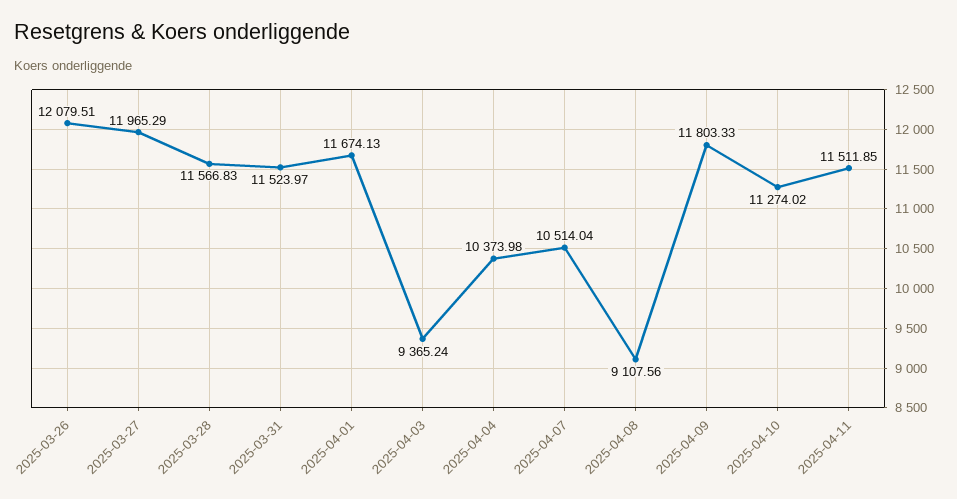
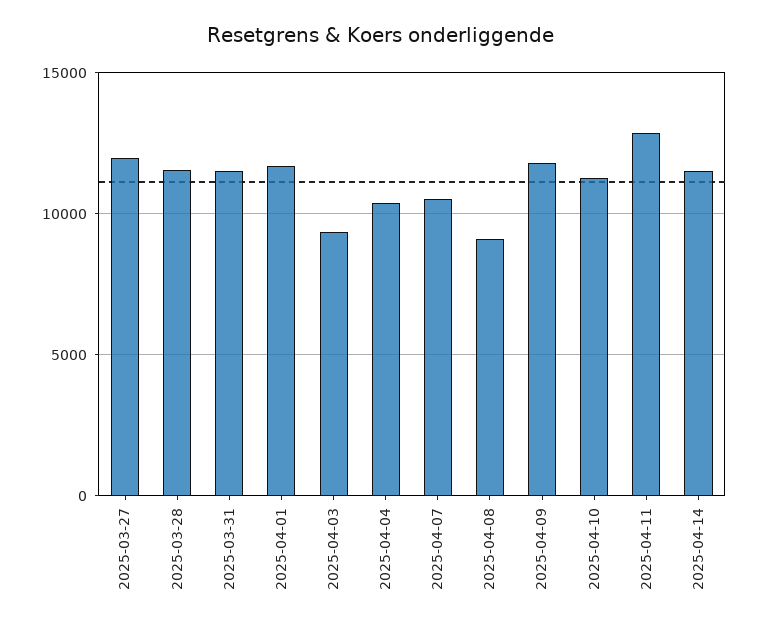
2025-03-26: 12079.51 -> none
2025-04-11: 11511.85 -> 13000
2025-04-14: none -> 11500

